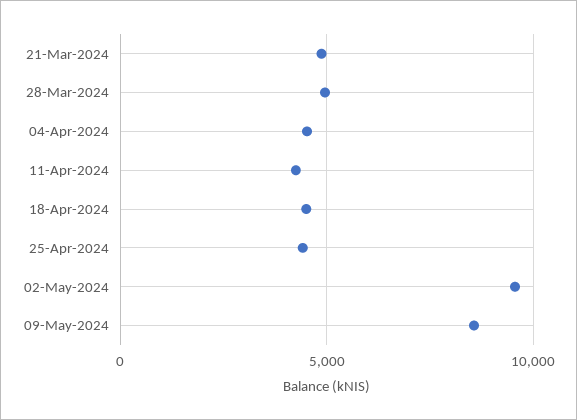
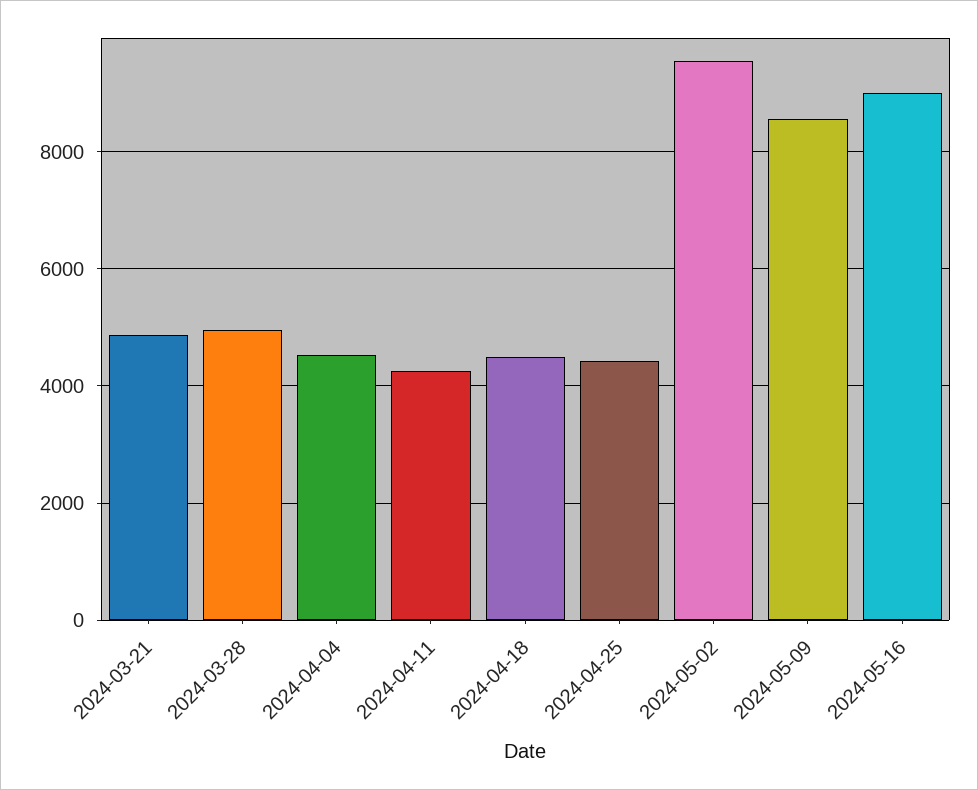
2024-05-16: none -> 9000

